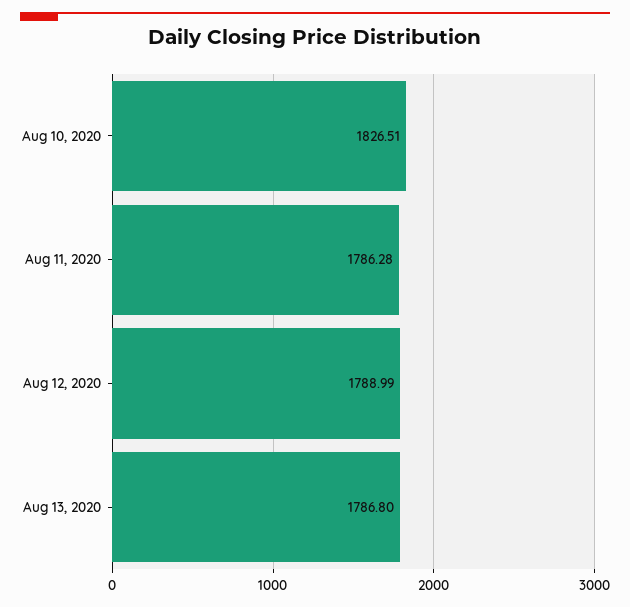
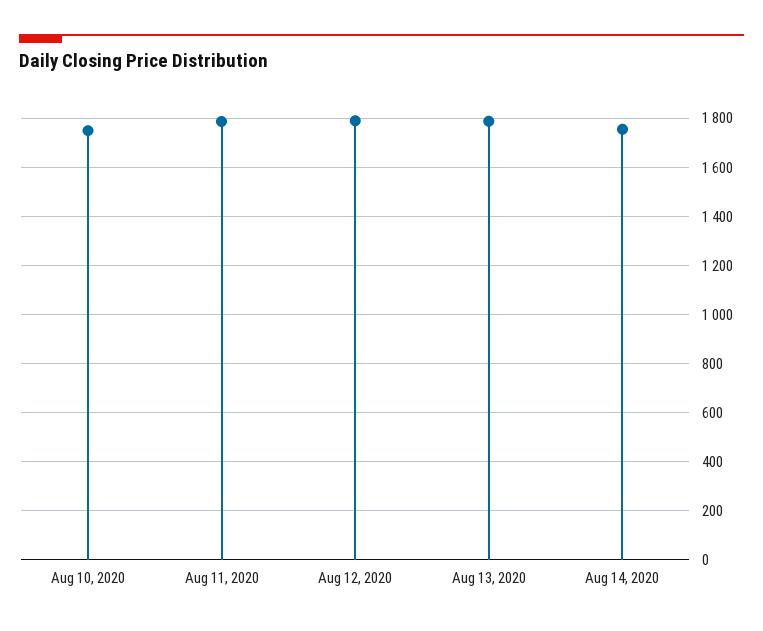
Aug 10, 2020: 1826.51 -> 1750
Aug 14, 2020: none -> 1750

